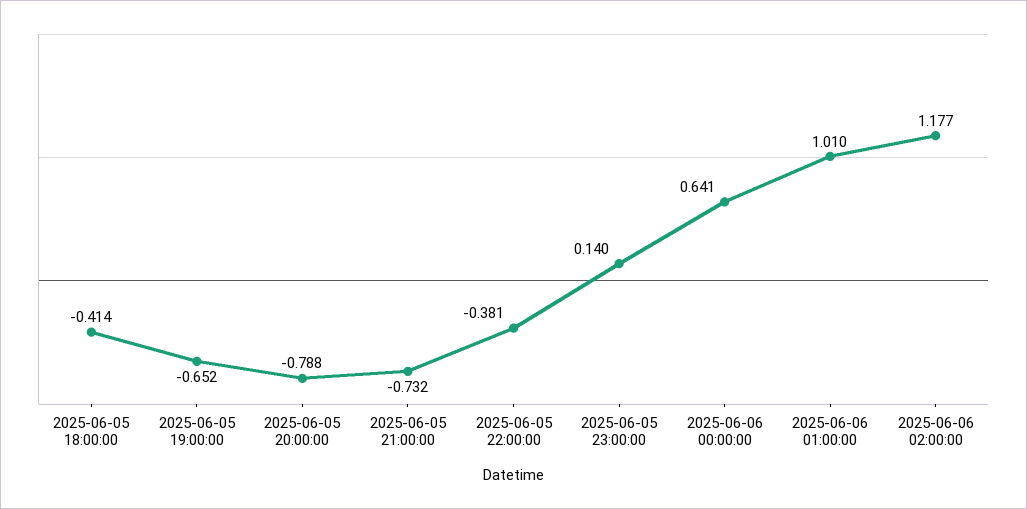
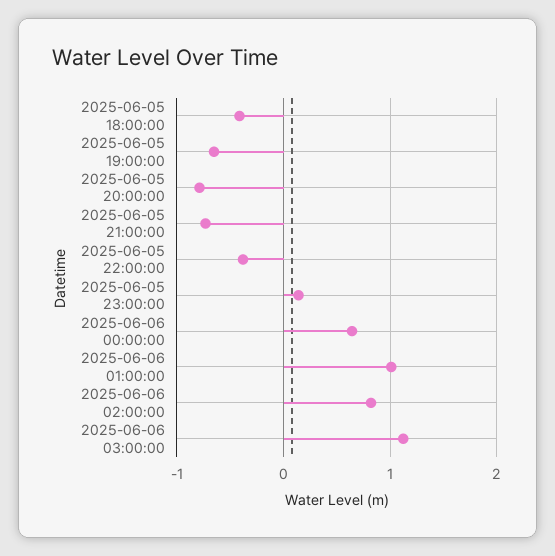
2025-06-06 02:00:00: 1.177 -> 0.8
2025-06-06 03:00:00: none -> 1.1

